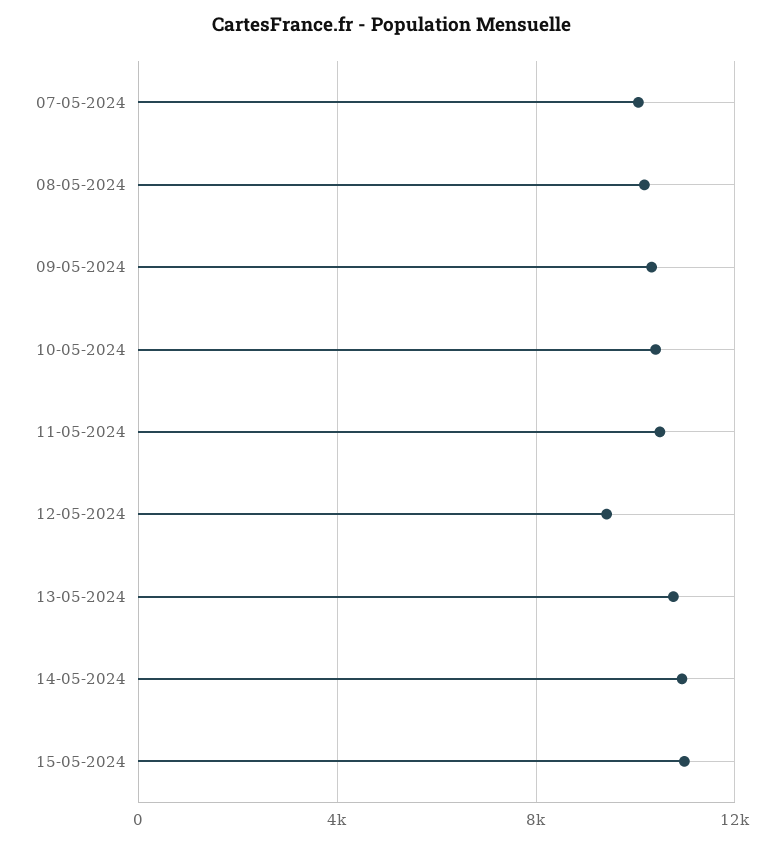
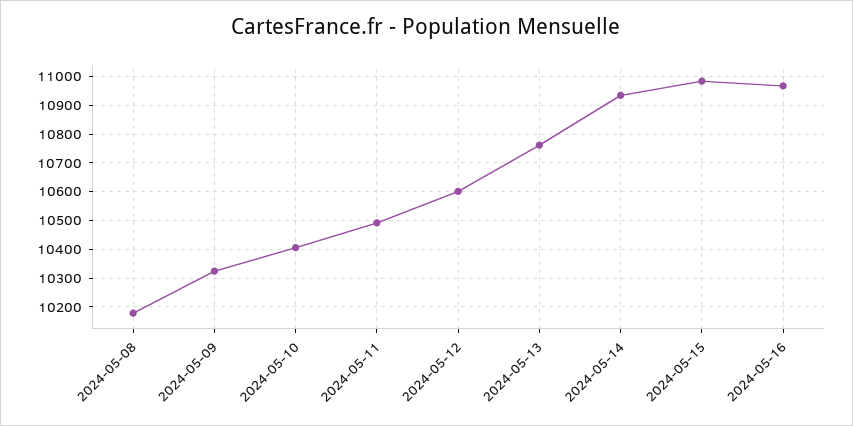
07-05-2024: 10000 -> none
12-05-2024: 9500 -> 10600
2024-05-16: none -> 10975

